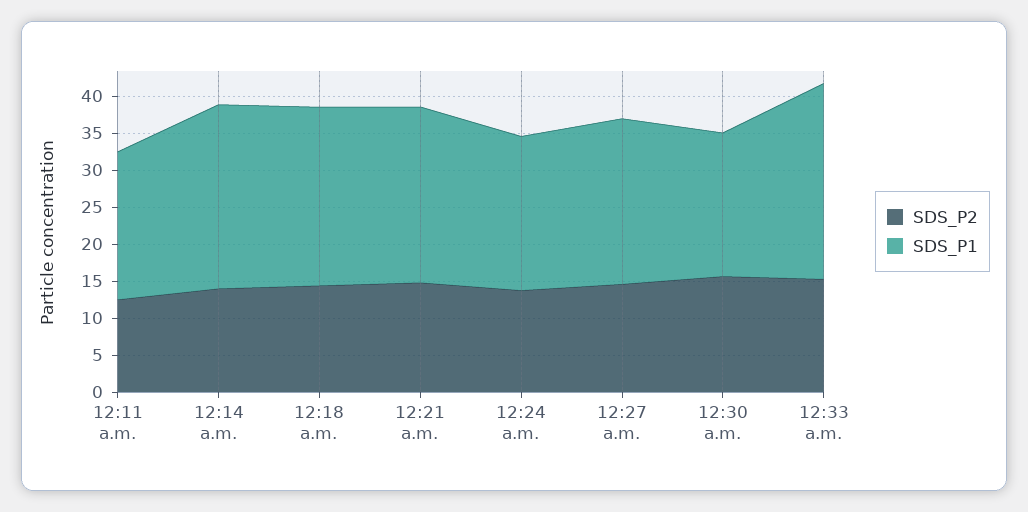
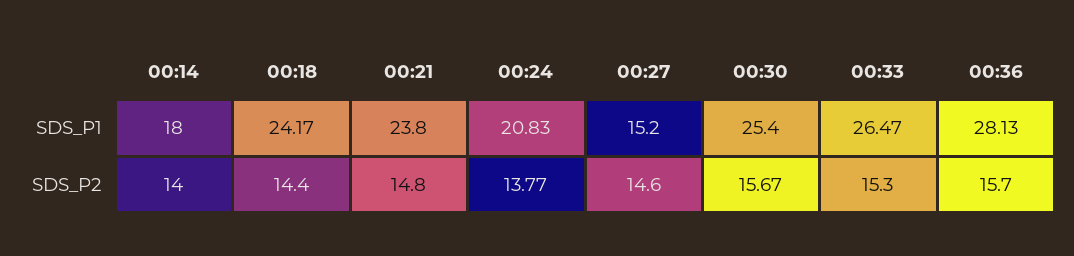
SDS_P2, 12:11 a.m.: 12.5 -> none
SDS_P1, 12:11 a.m.: 20 -> none
SDS_P1, 12:14 a.m.: 25 -> 18
SDS_P1, 12:27 a.m.: 22.5 -> 15.2
SDS_P1, 12:30 a.m.: 20 -> 25.4
SDS_P1, 00:36: none -> 28.13
SDS_P2, 00:36: none -> 15.7

